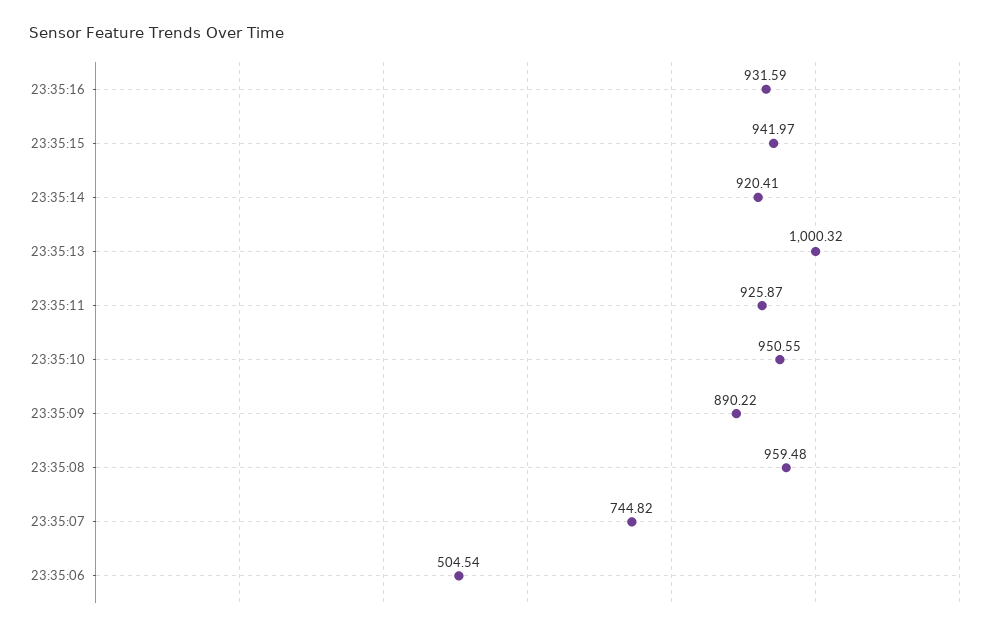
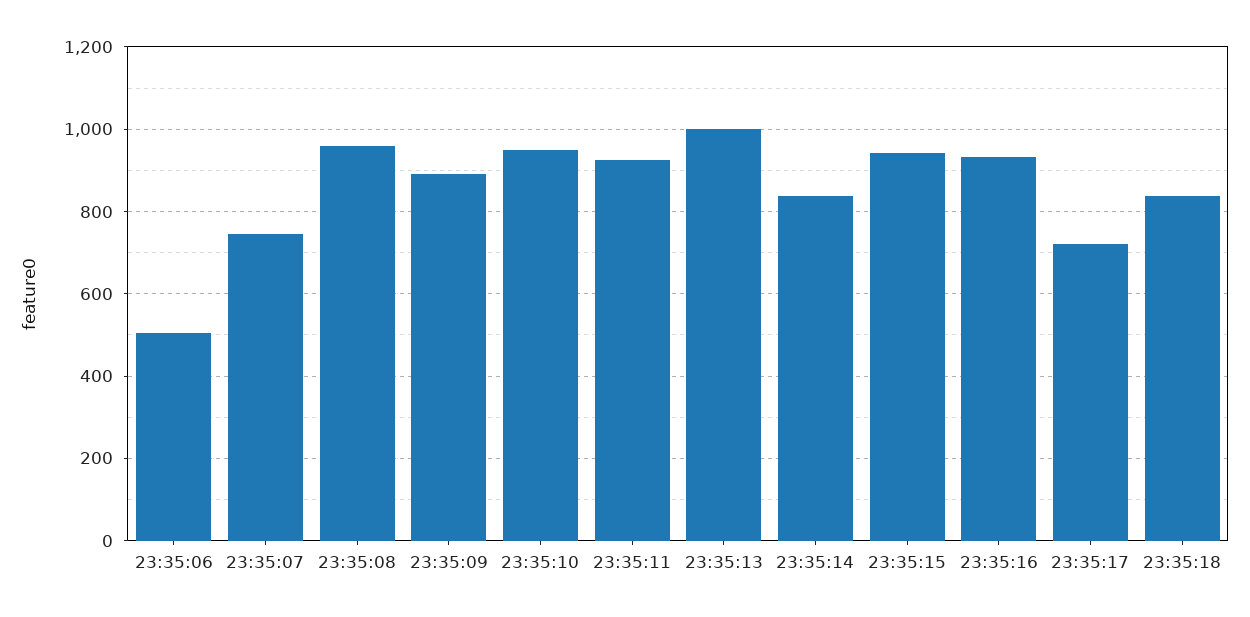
23:35:14: 920.41 -> 840
23:35:17: none -> 720
23:35:18: none -> 840

